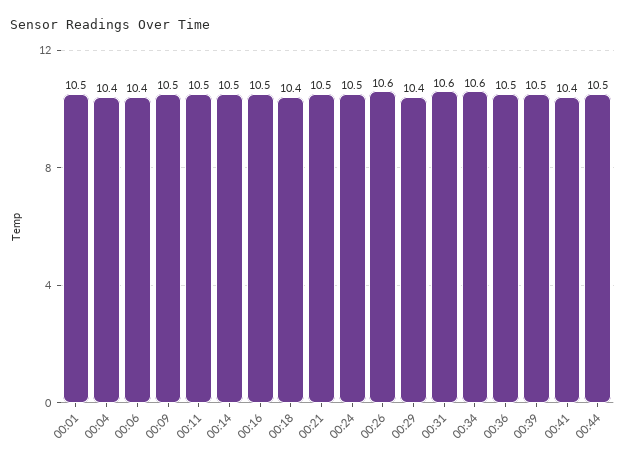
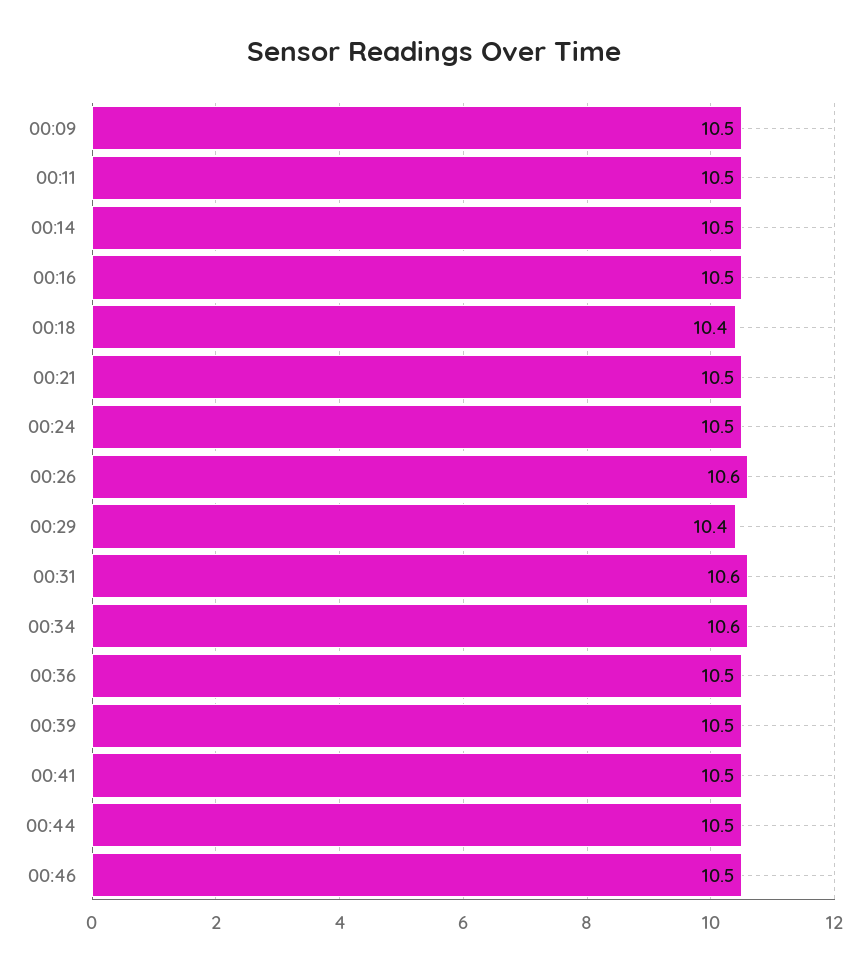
00:01: 10.5 -> none
00:04: 10.4 -> none
00:06: 10.4 -> none
00:41: 10.4 -> 10.5
00:46: none -> 10.5

